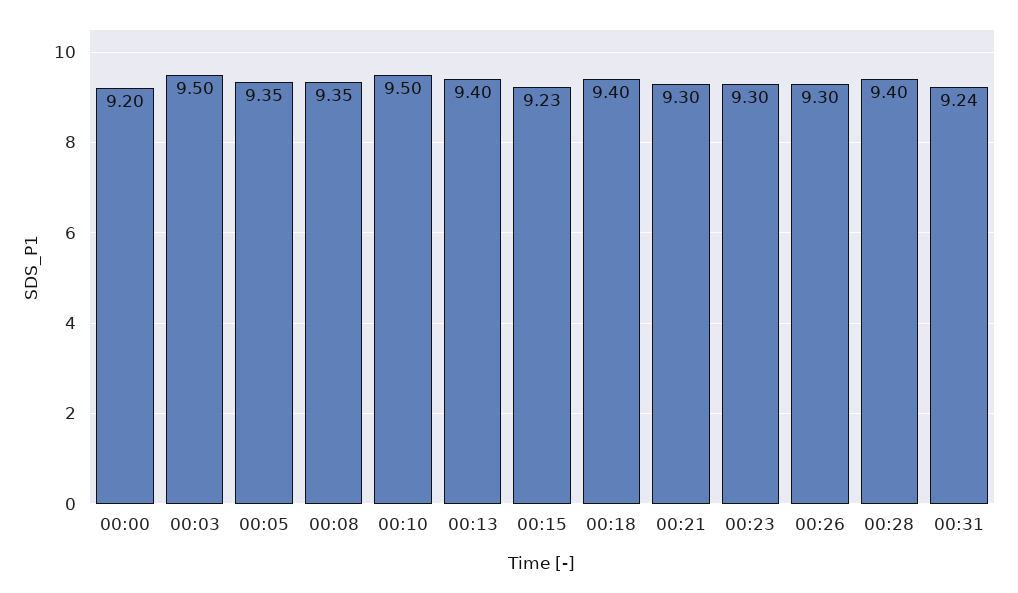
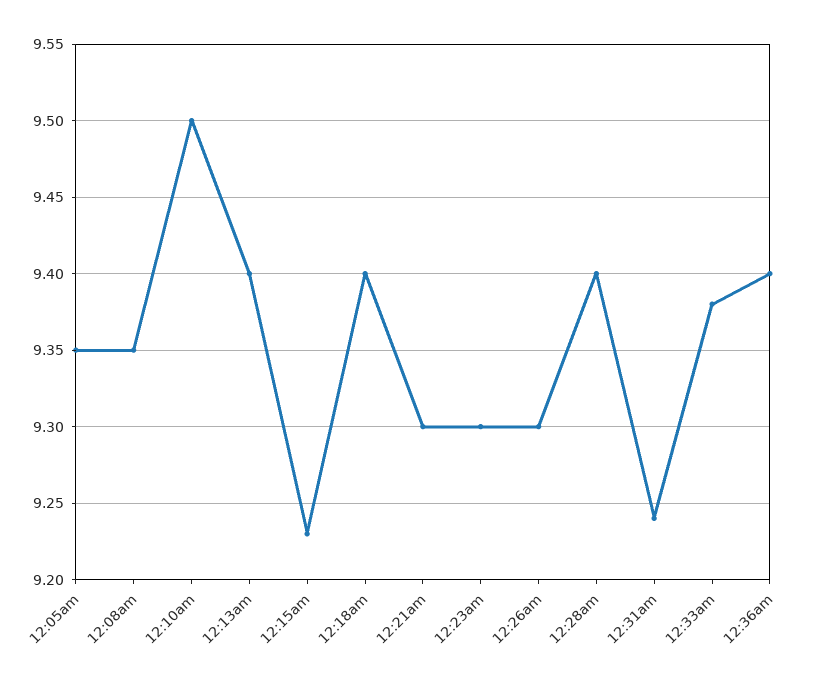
00:00: 9.2 -> none
00:03: 9.5 -> none
12:33am: none -> 9.38
12:36am: none -> 9.4

